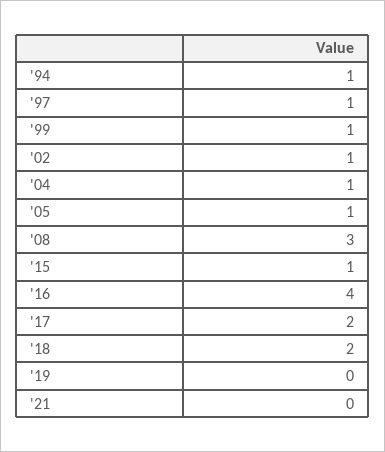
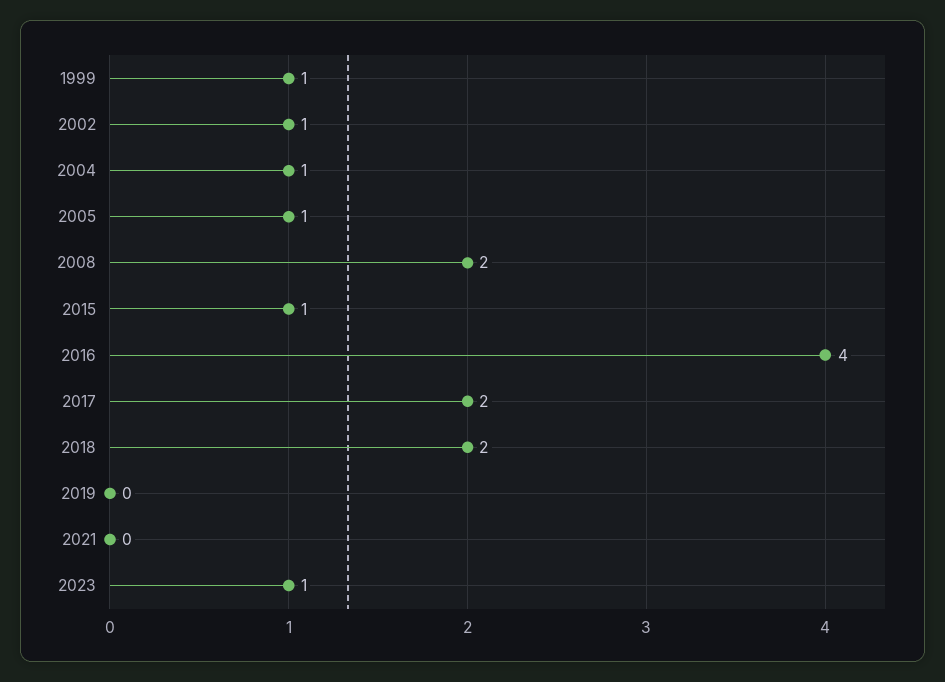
'94: 1 -> none
'97: 1 -> none
'08: 3 -> 2
2023: none -> 1

